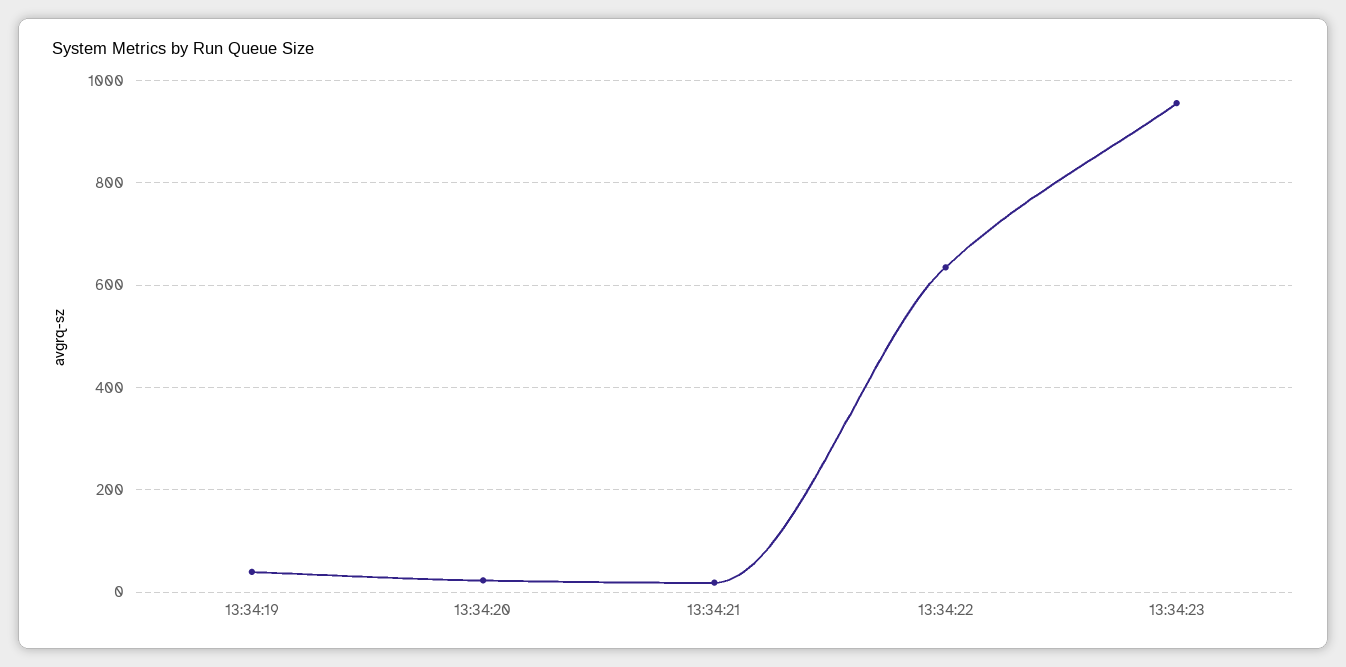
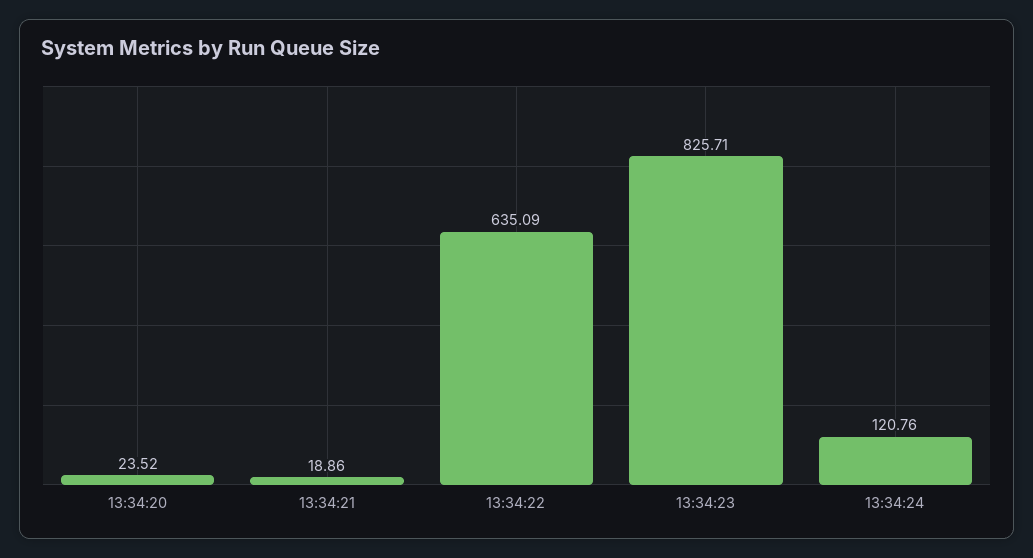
13:34:19: 40 -> none
13:34:23: 960 -> 825.71
13:34:24: none -> 120.76

